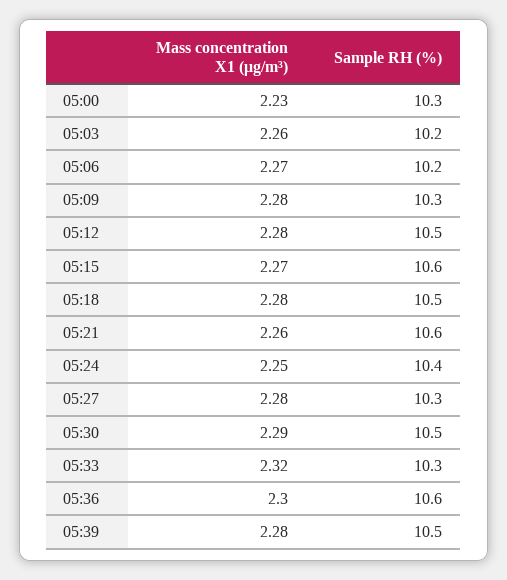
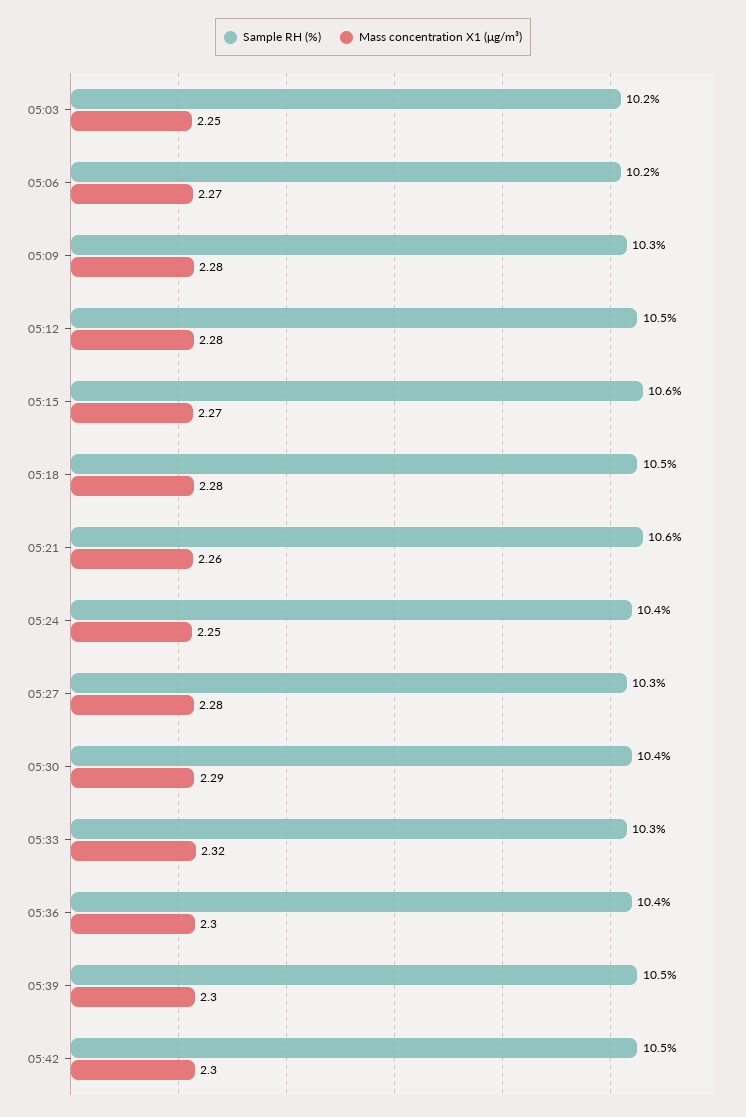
Mass concentration X1 (μg/m³), 05:00: 2.23 -> none
Sample RH (%), 05:00: 10.3 -> none
Mass concentration X1 (μg/m³), 05:03: 2.26 -> 2.25
Sample RH (%), 05:30: 10.5 -> 10.4
Sample RH (%), 05:36: 10.6 -> 10.4
Mass concentration X1 (μg/m³), 05:39: 2.28 -> 2.3
Sample RH (%), 05:42: none -> 10.5
Mass concentration X1 (μg/m³), 05:42: none -> 2.3

